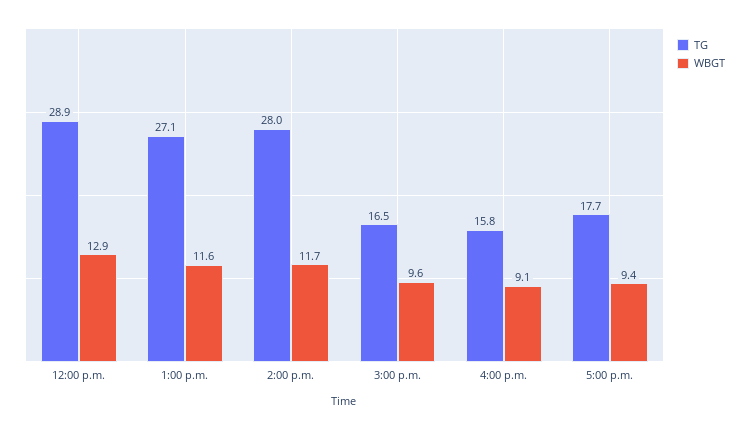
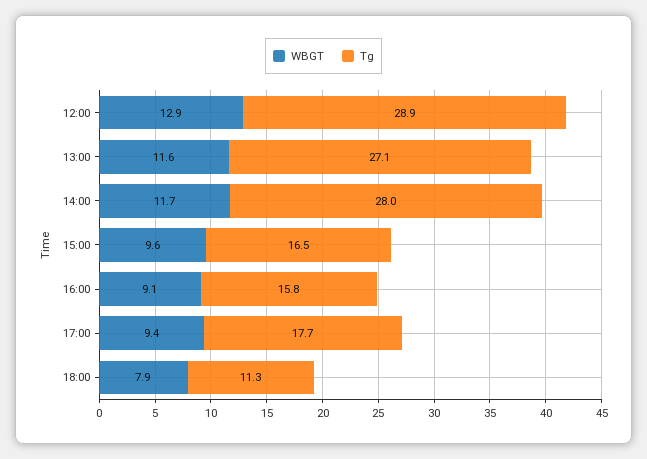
WBGT, 18:00: none -> 7.9
TG, 18:00: none -> 11.3

